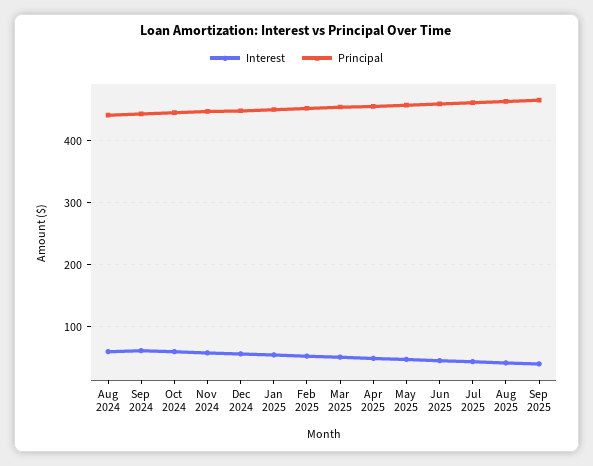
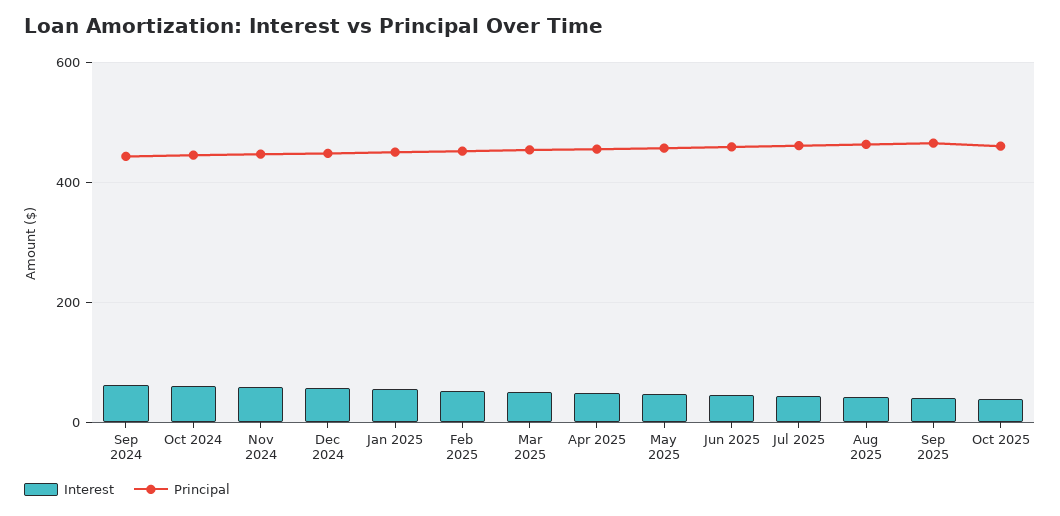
Interest, Aug 2024: 60 -> none
Principal, Aug 2024: 440 -> none
Interest, Oct 2025: none -> 40
Principal, Oct 2025: none -> 460

